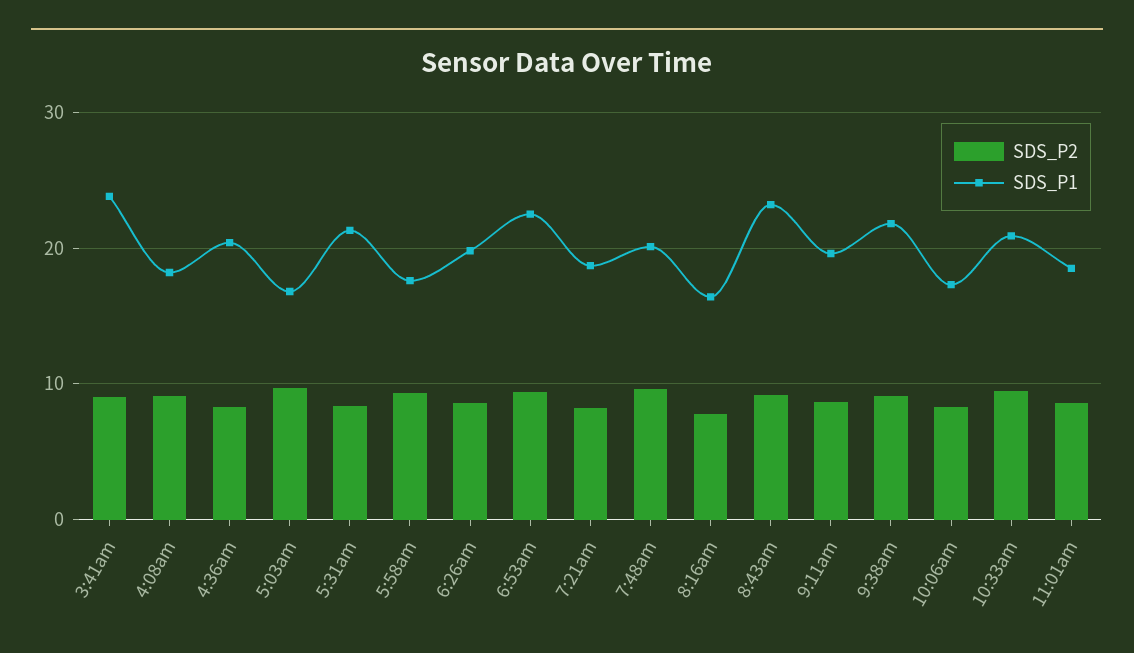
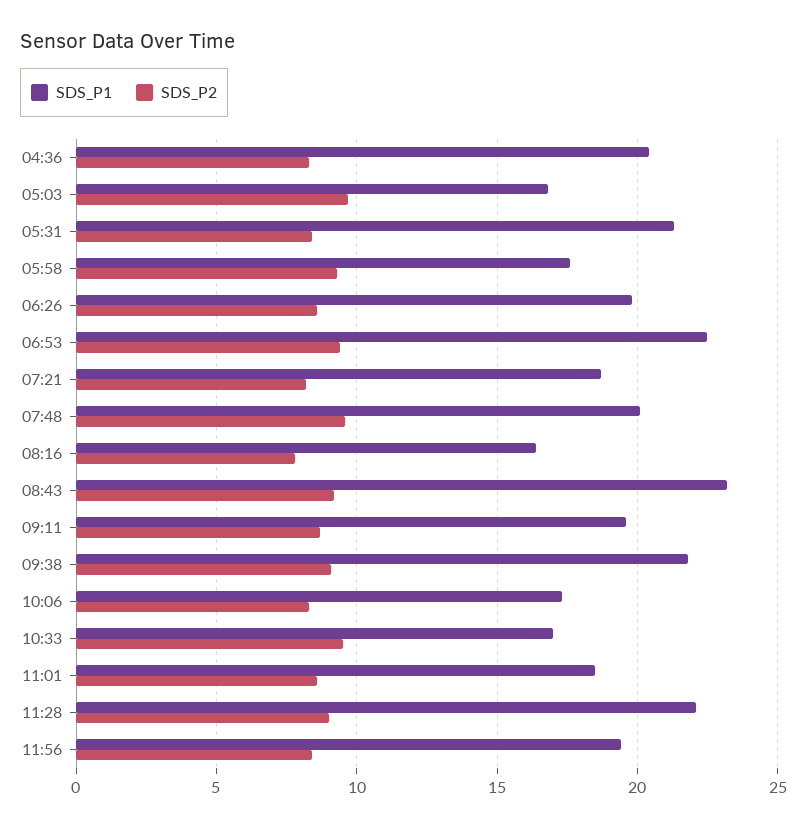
SDS_P2, 3:41am: 9 -> none
SDS_P1, 3:41am: 24 -> none
SDS_P2, 4:08am: 9 -> none
SDS_P1, 4:08am: 18 -> none
SDS_P1, 10:33am: 21 -> 17
SDS_P1, 11:28: none -> 22
SDS_P2, 11:28: none -> 9
SDS_P1, 11:56: none -> 19.5
SDS_P2, 11:56: none -> 8.5

